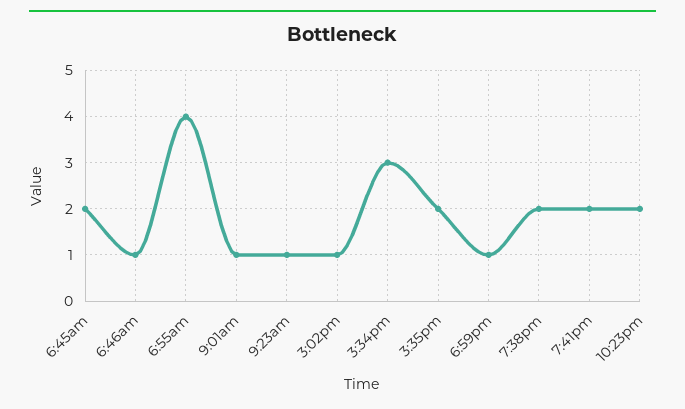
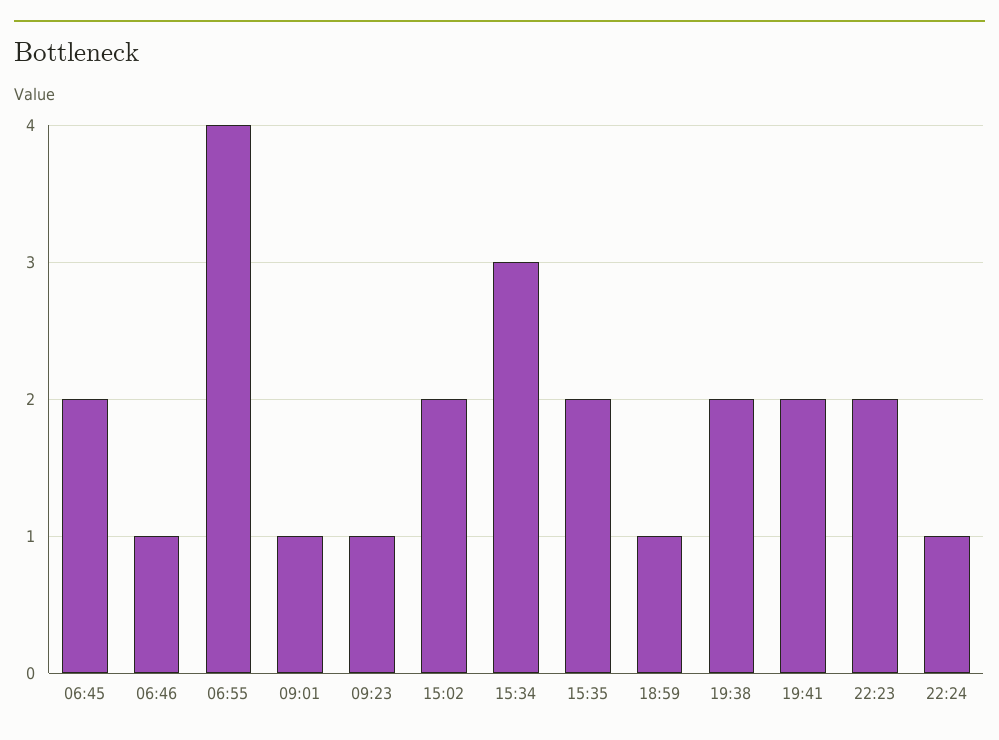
3:02pm: 1 -> 2
22:24: none -> 1

